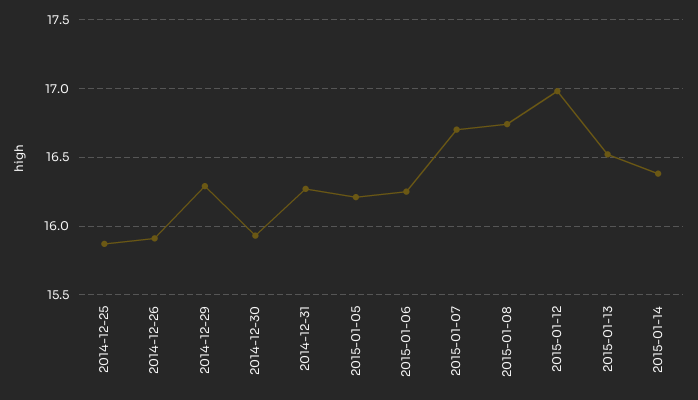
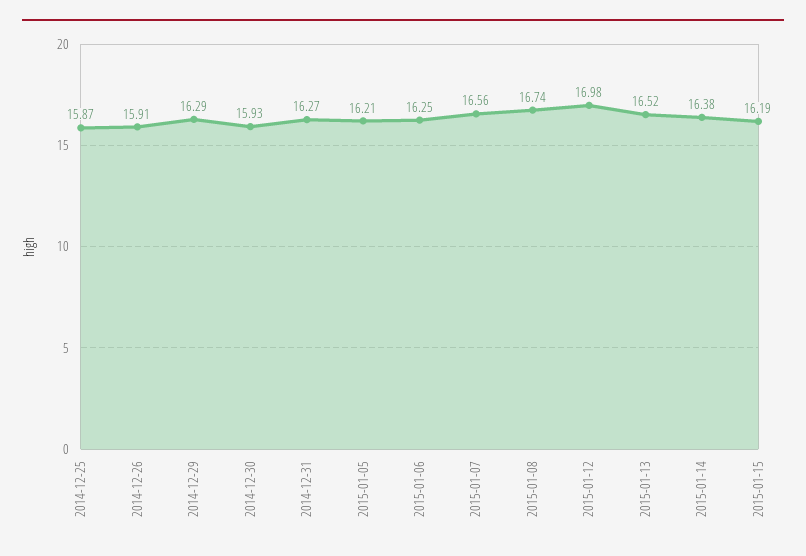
2015-01-07: 16.7 -> 16.56
2015-01-15: none -> 16.19

